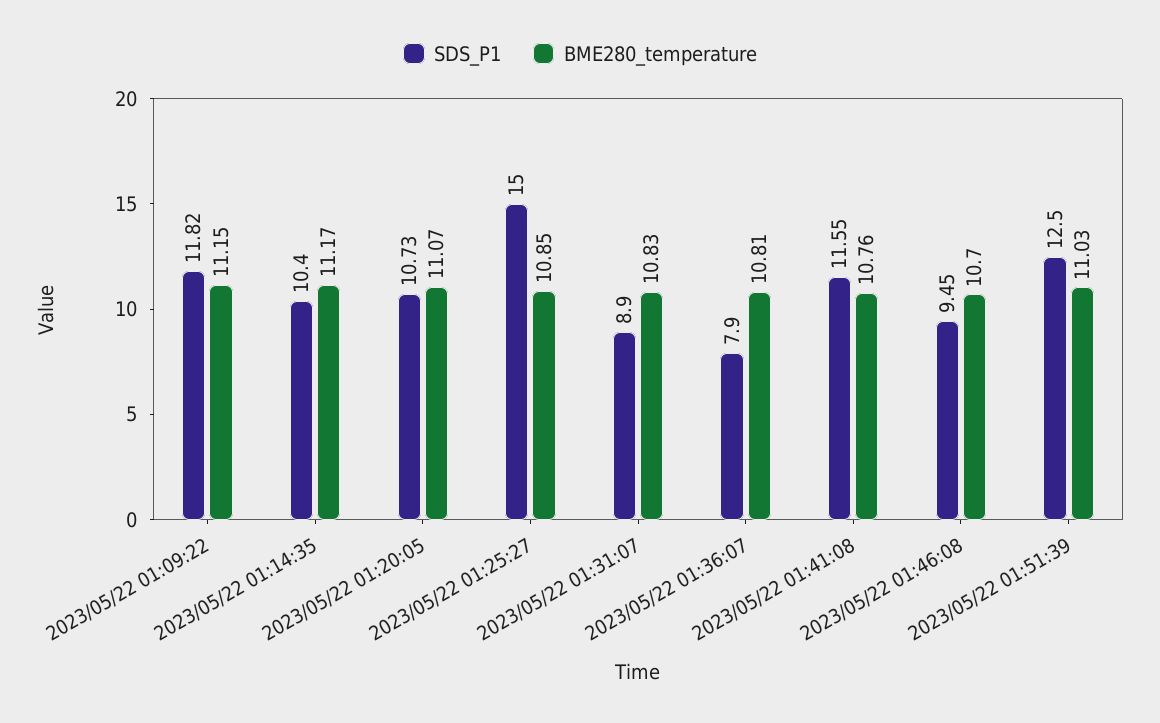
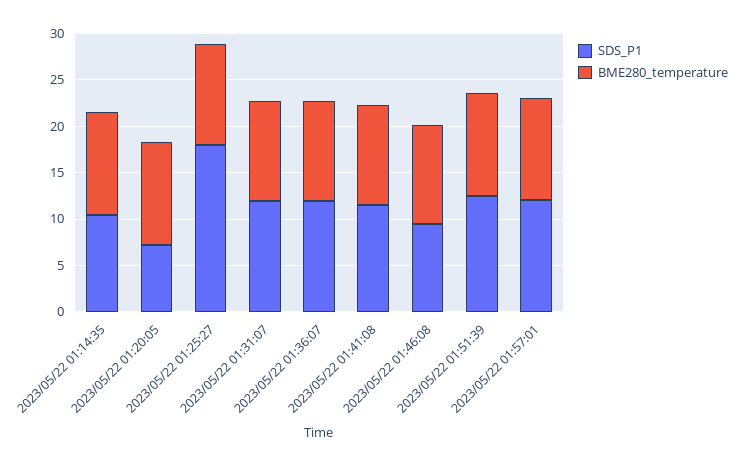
SDS_P1, 2023/05/22 01:09:22: 11.82 -> none
BME280_temperature, 2023/05/22 01:09:22: 11.15 -> none
SDS_P1, 2023/05/22 01:20:05: 10.73 -> 7
SDS_P1, 2023/05/22 01:25:27: 15 -> 18
SDS_P1, 2023/05/22 01:31:07: 8.9 -> 12
SDS_P1, 2023/05/22 01:36:07: 7.9 -> 12
SDS_P1, 2023/05/22 01:57:01: none -> 12
BME280_temperature, 2023/05/22 01:57:01: none -> 11

